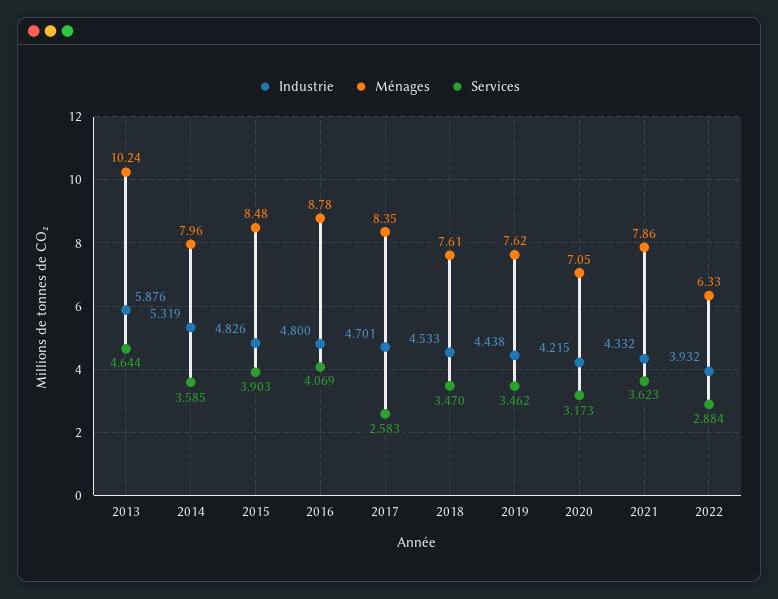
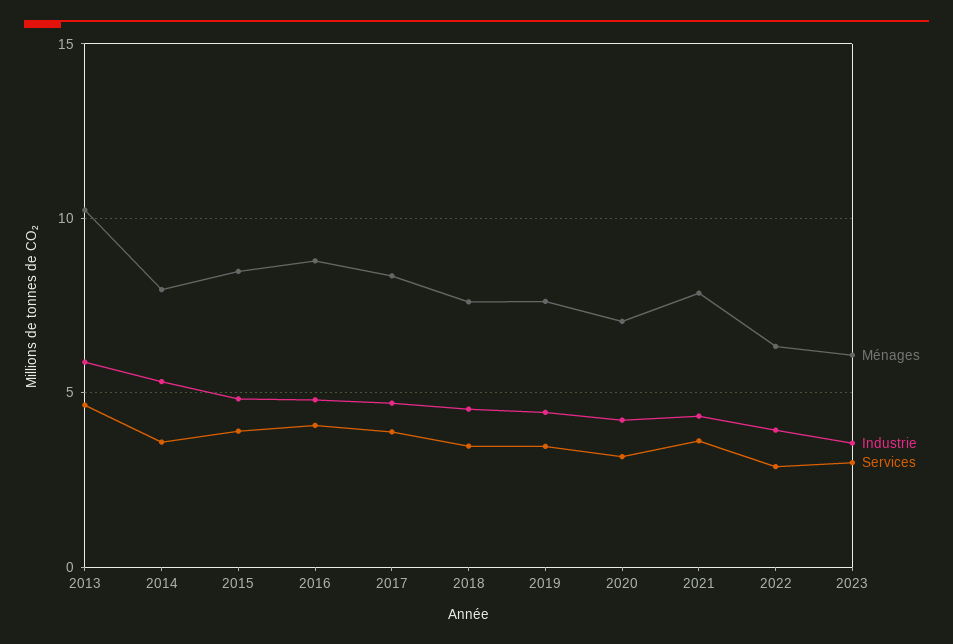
Services, 2017: 2.583 -> 4
Ménages, 2023: none -> 6
Industrie, 2023: none -> 3.5
Services, 2023: none -> 3

